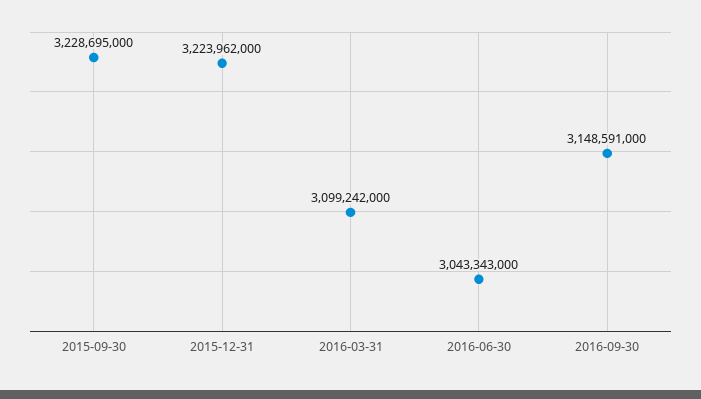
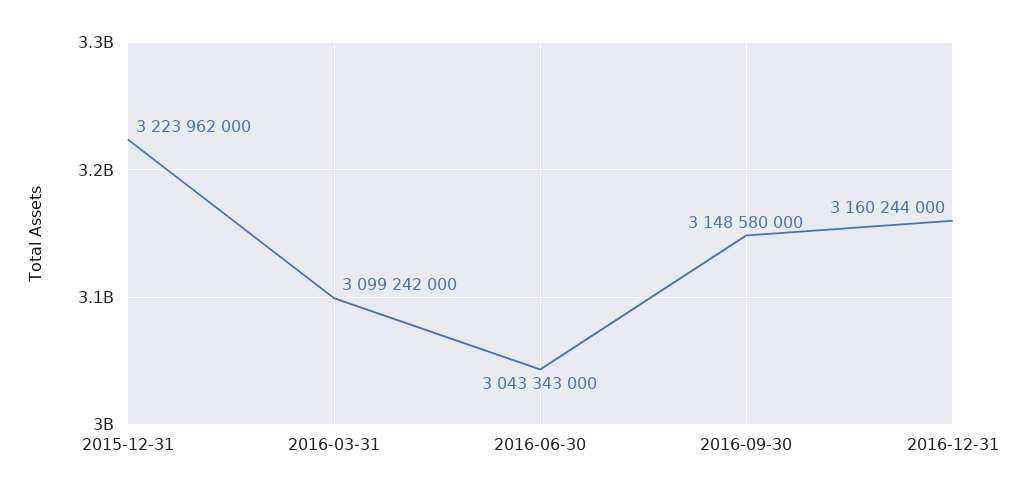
2015-09-30: 3228695000 -> none
2016-09-30: 3148591000 -> 3148580000
2016-12-31: none -> 3160244000

